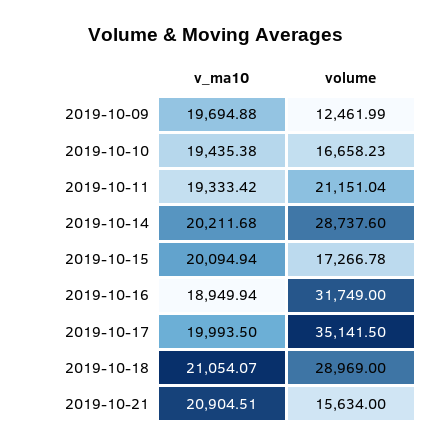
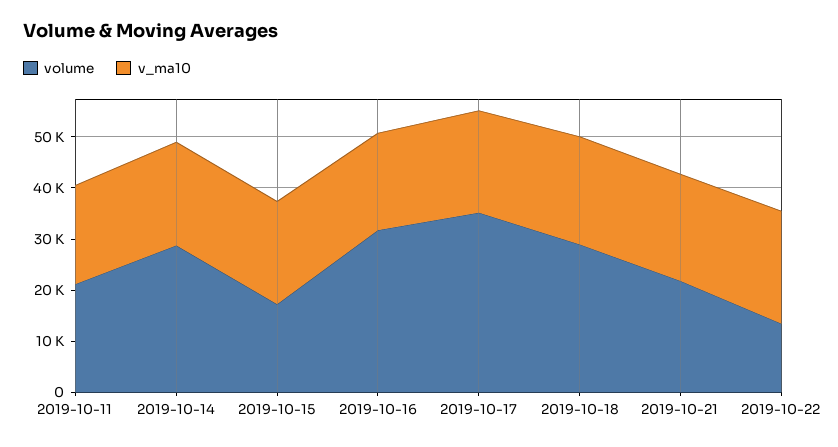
v_ma10, 2019-10-09: 19694.88 -> none
volume, 2019-10-09: 12461.99 -> none
v_ma10, 2019-10-10: 19435.38 -> none
volume, 2019-10-10: 16658.23 -> none
volume, 2019-10-21: 15634 -> 22000
volume, 2019-10-22: none -> 14000
v_ma10, 2019-10-22: none -> 22000

